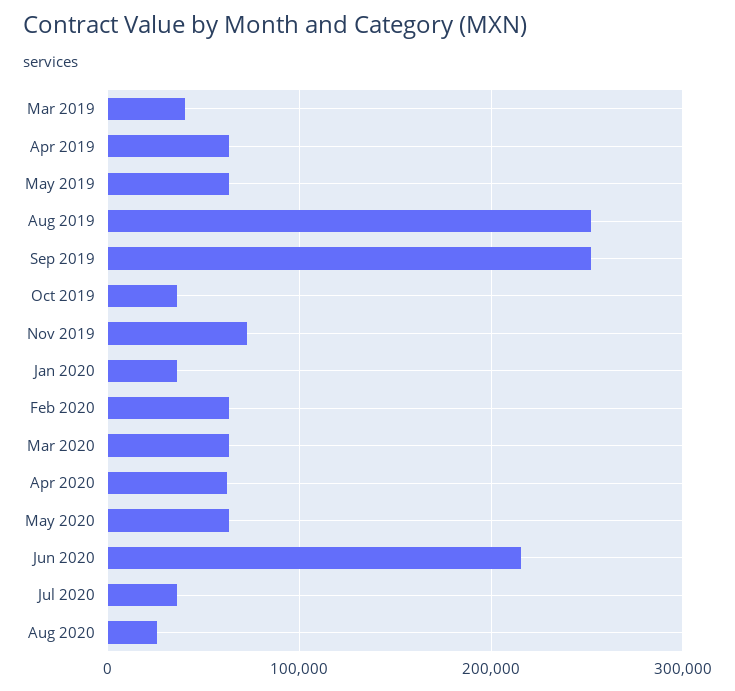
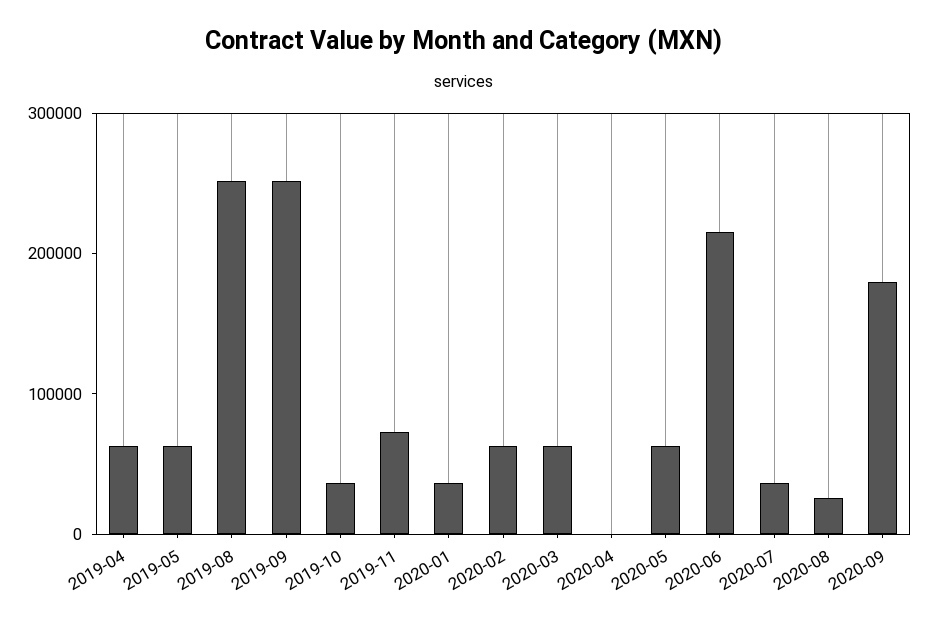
Mar 2019: 40000 -> none
Apr 2020: 60000 -> 0
2020-09: none -> 180000

